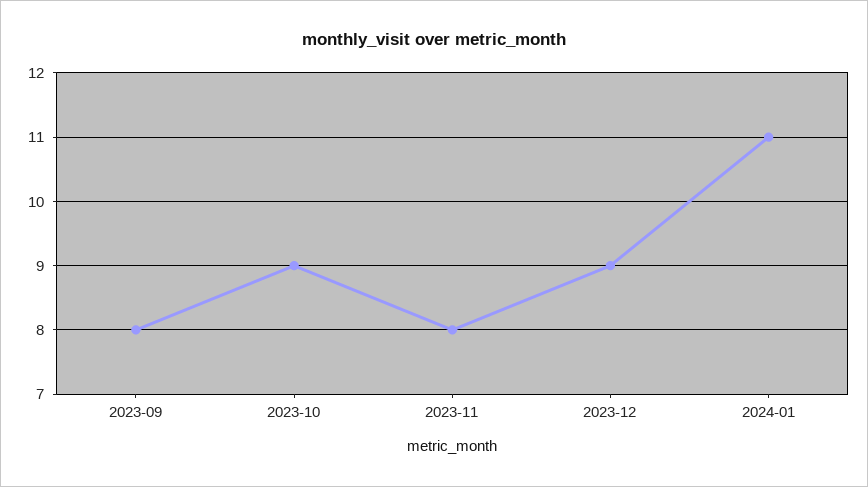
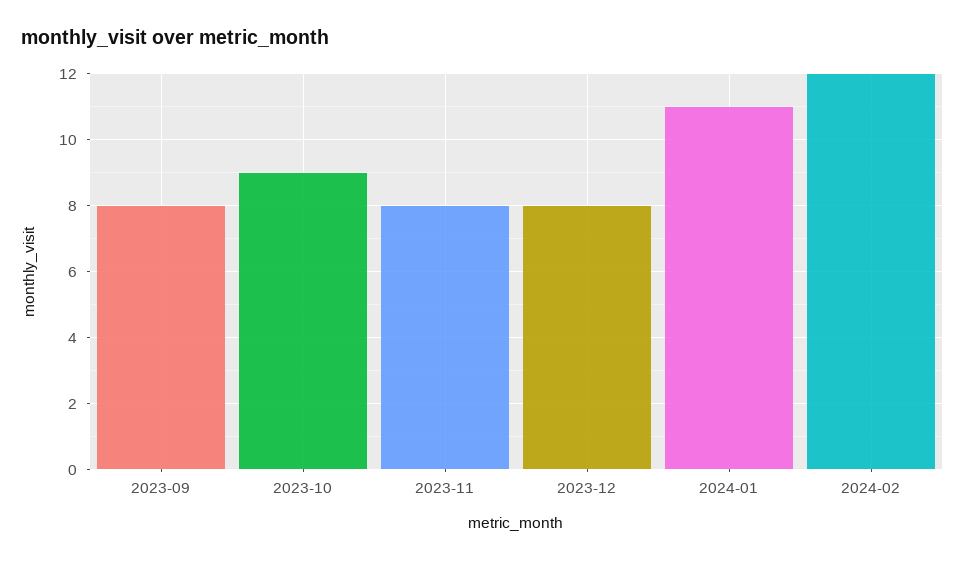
2023-12: 9 -> 8
2024-02: none -> 12

